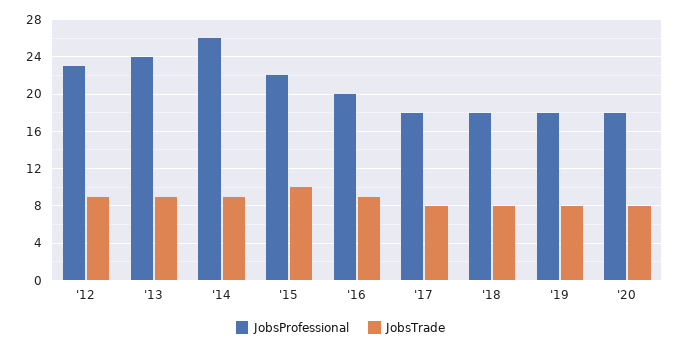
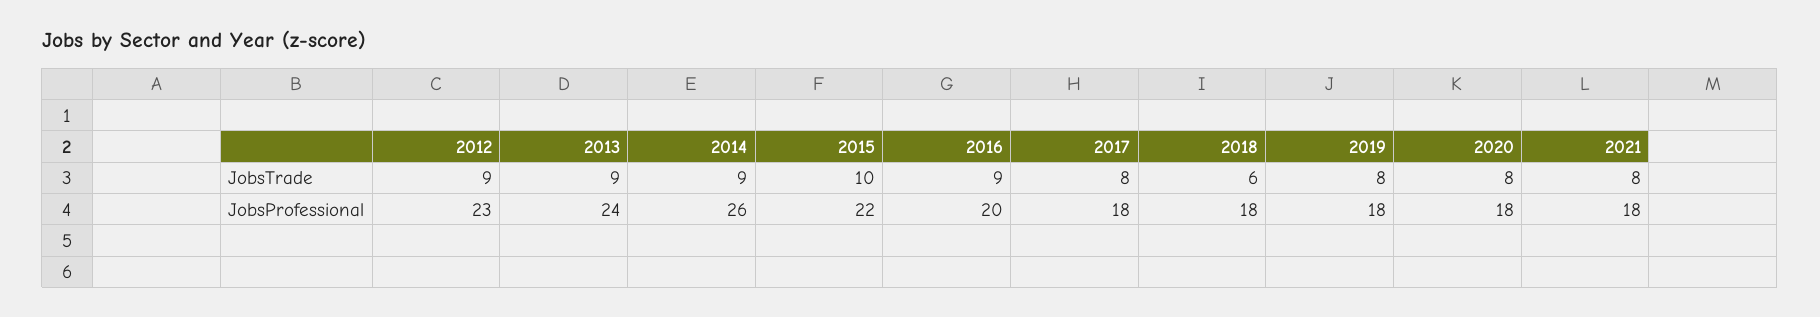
JobsTrade, '18: 8 -> 6
JobsTrade, 2021: none -> 8
JobsProfessional, 2021: none -> 18

